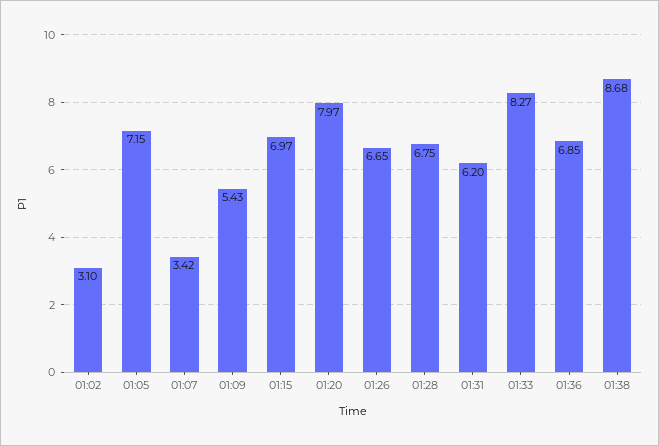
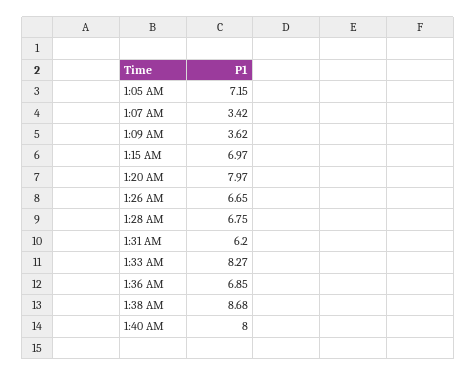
01:02: 3.1 -> none
01:09: 5.43 -> 3.62
1:40 AM: none -> 8

